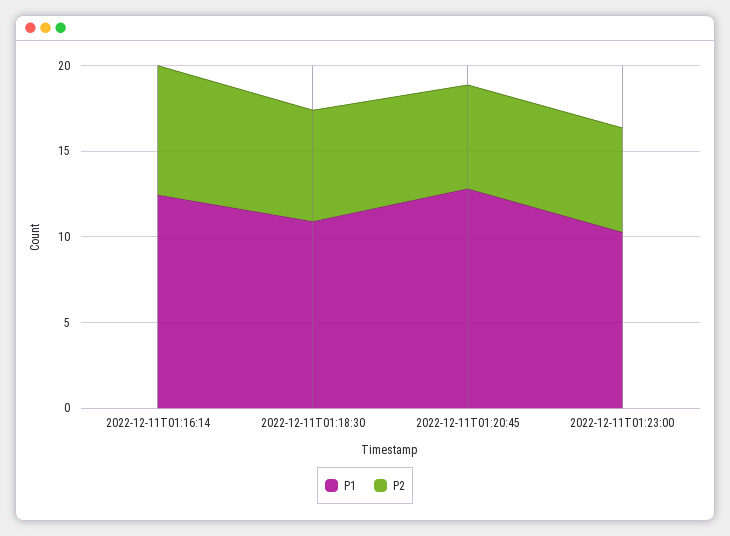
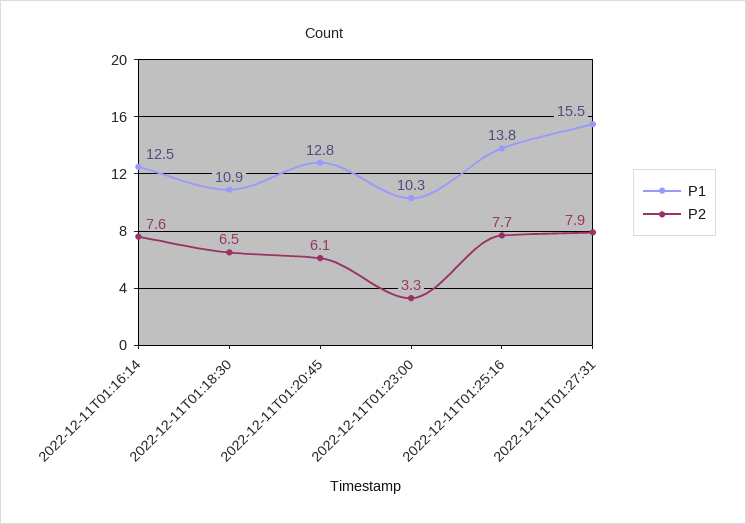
P2, 2022-12-11T01:23:00: 6 -> 3.3
P1, 2022-12-11T01:25:16: none -> 13.8
P2, 2022-12-11T01:25:16: none -> 7.7
P1, 2022-12-11T01:27:31: none -> 15.5
P2, 2022-12-11T01:27:31: none -> 7.9

